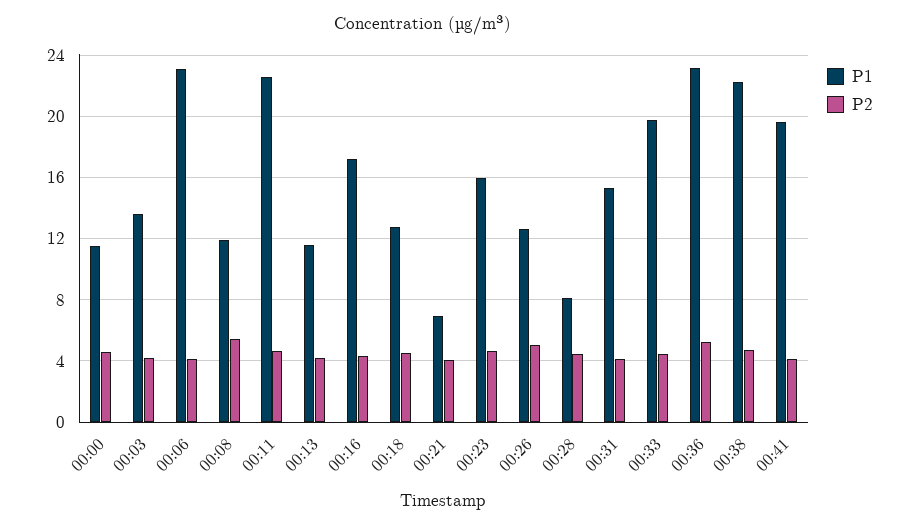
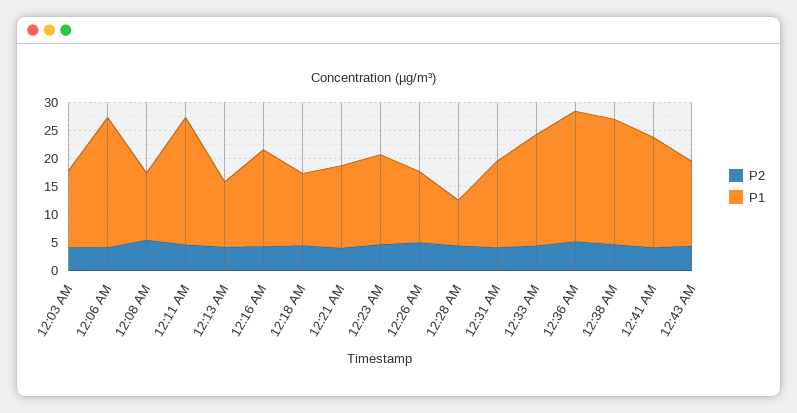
P1, 00:00: 11.5 -> none
P2, 00:00: 4.5 -> none
P1, 00:21: 7 -> 15
P2, 12:43 AM: none -> 5
P1, 12:43 AM: none -> 15

